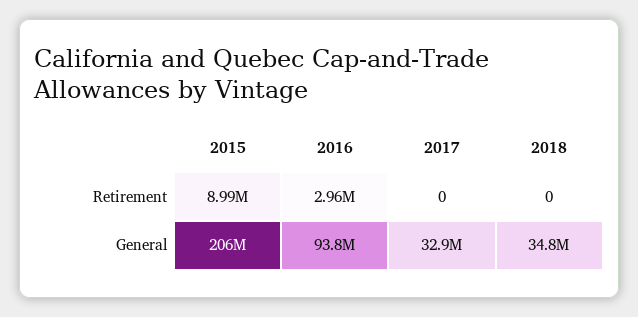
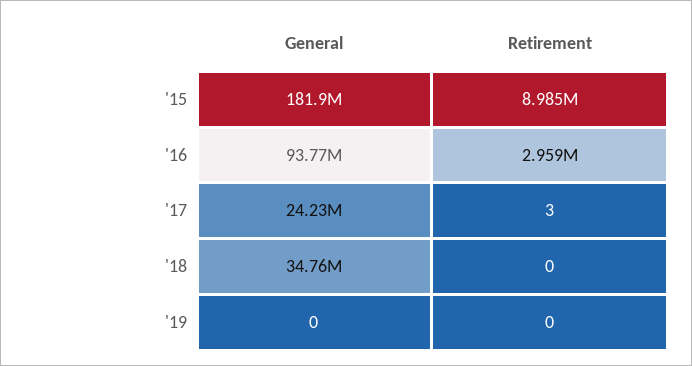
2017, Retirement: 0 -> 3
2015, General: 206000000 -> 181900000
2017, General: 32900000 -> 24230000
'19, General: none -> 0
'19, Retirement: none -> 0

